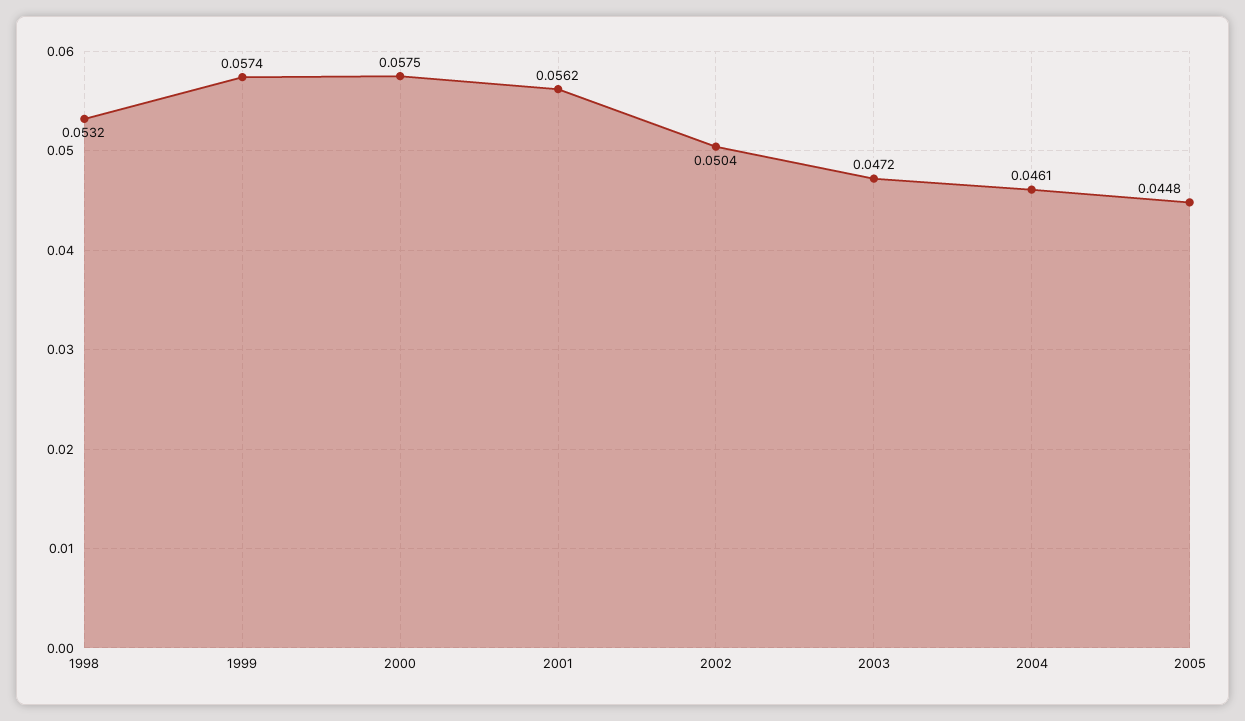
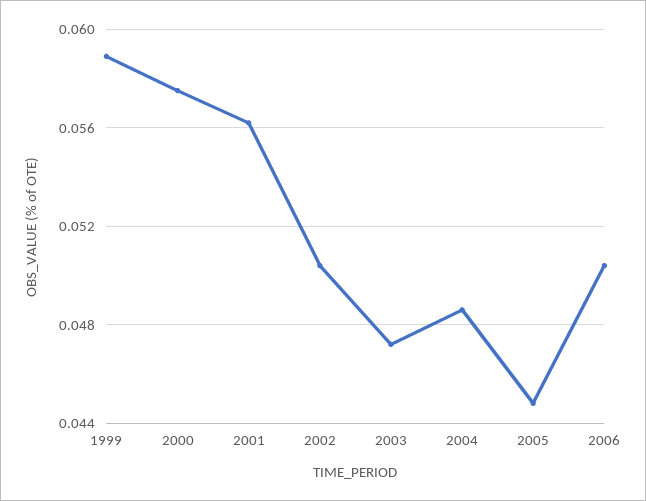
1998: 0.0532 -> none
1999: 0.0574 -> 0.059
2004: 0.0461 -> 0.0485
2006: none -> 0.0505

